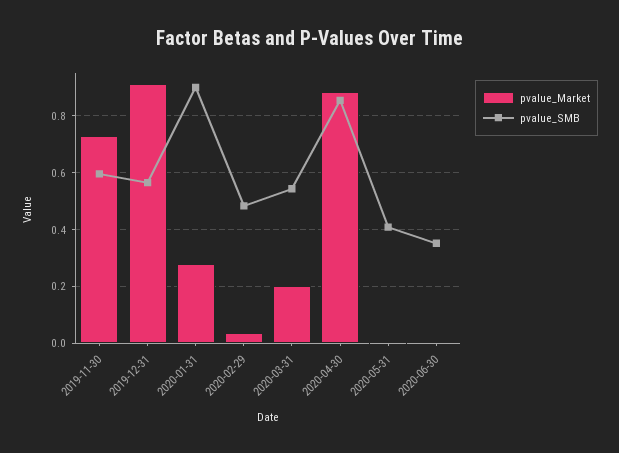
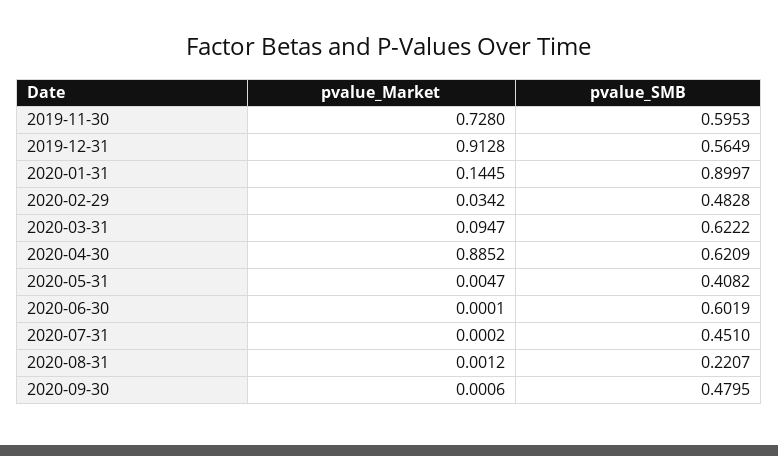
pvalue_Market, 2020-01-31: 0.275 -> 0.1445
pvalue_Market, 2020-03-31: 0.2 -> 0.0947
pvalue_SMB, 2020-03-31: 0.55 -> 0.6222
pvalue_SMB, 2020-04-30: 0.85 -> 0.6209
pvalue_SMB, 2020-06-30: 0.35 -> 0.6019
pvalue_Market, 2020-07-31: none -> 0.0002
pvalue_SMB, 2020-07-31: none -> 0.451
pvalue_Market, 2020-08-31: none -> 0.0012
pvalue_SMB, 2020-08-31: none -> 0.2207
pvalue_Market, 2020-09-30: none -> 0.0006
pvalue_SMB, 2020-09-30: none -> 0.4795

